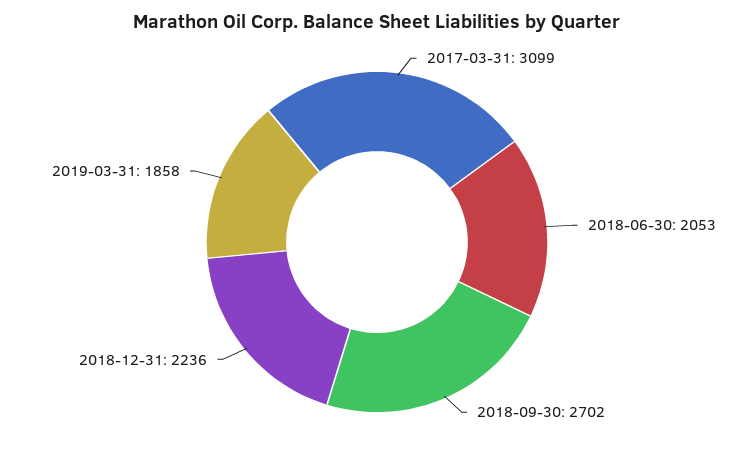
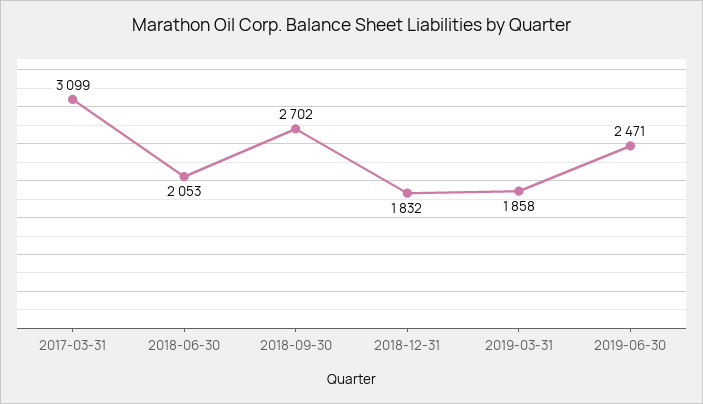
2018-12-31: 2236 -> 1832
2019-06-30: none -> 2471

